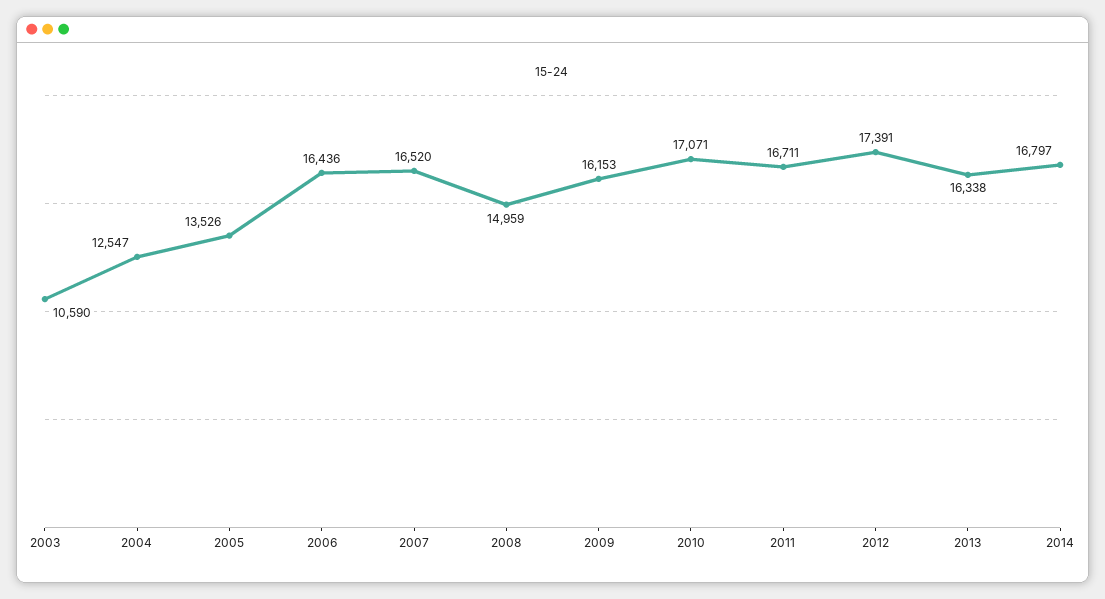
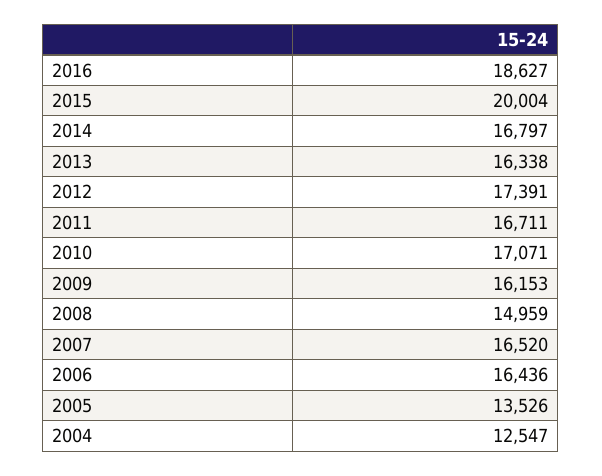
2003: 10590 -> none
2016: none -> 18627
2015: none -> 20004

